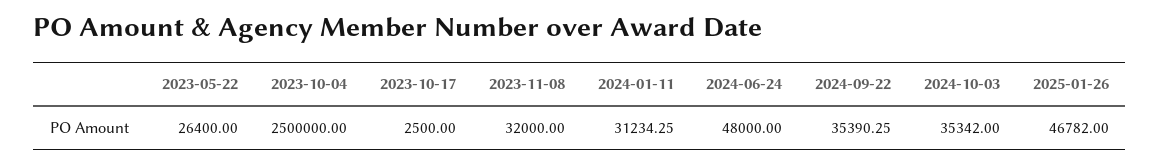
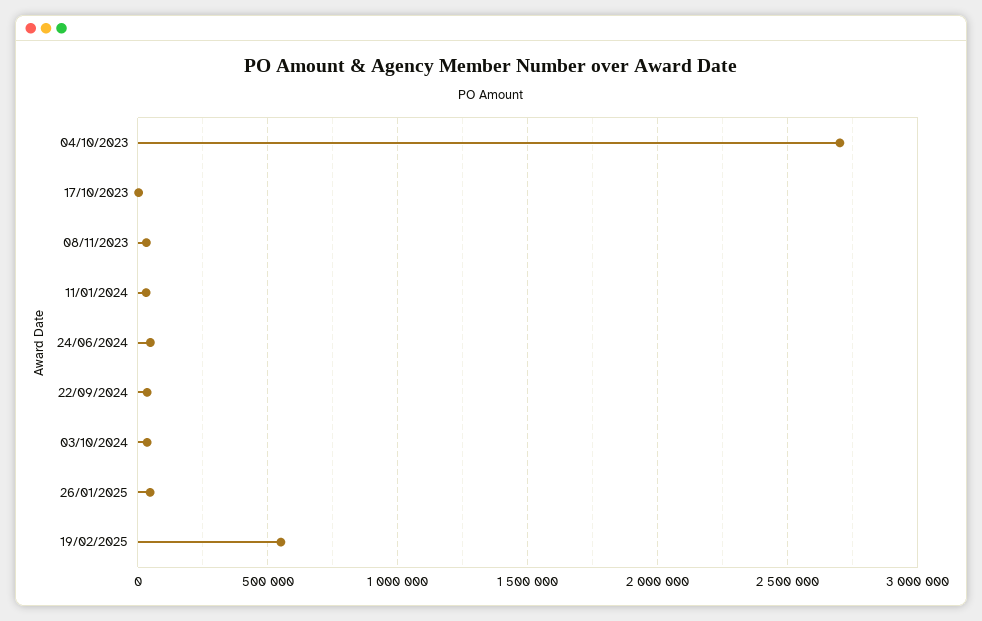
2023-05-22: 26400 -> none
2023-10-04: 2500000 -> 2700000
19/02/2025: none -> 550000

